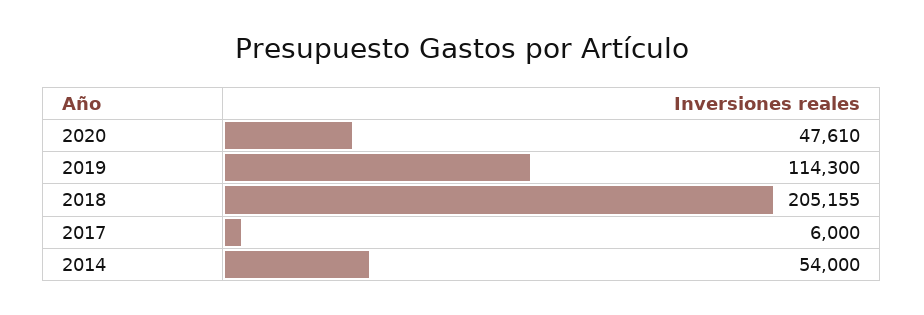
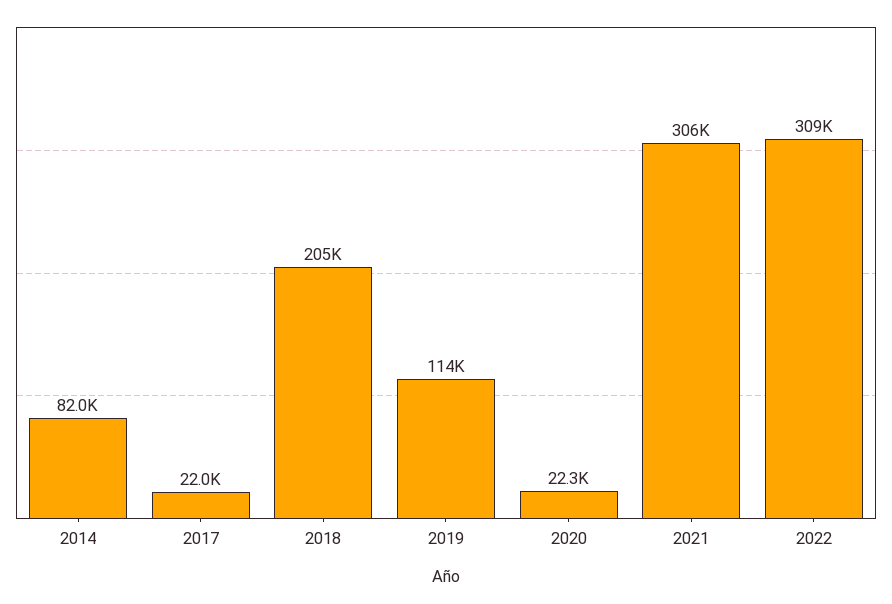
2020: 47610 -> 22300
2017: 6000 -> 22000
2014: 54000 -> 82000
2021: none -> 306000
2022: none -> 309000

